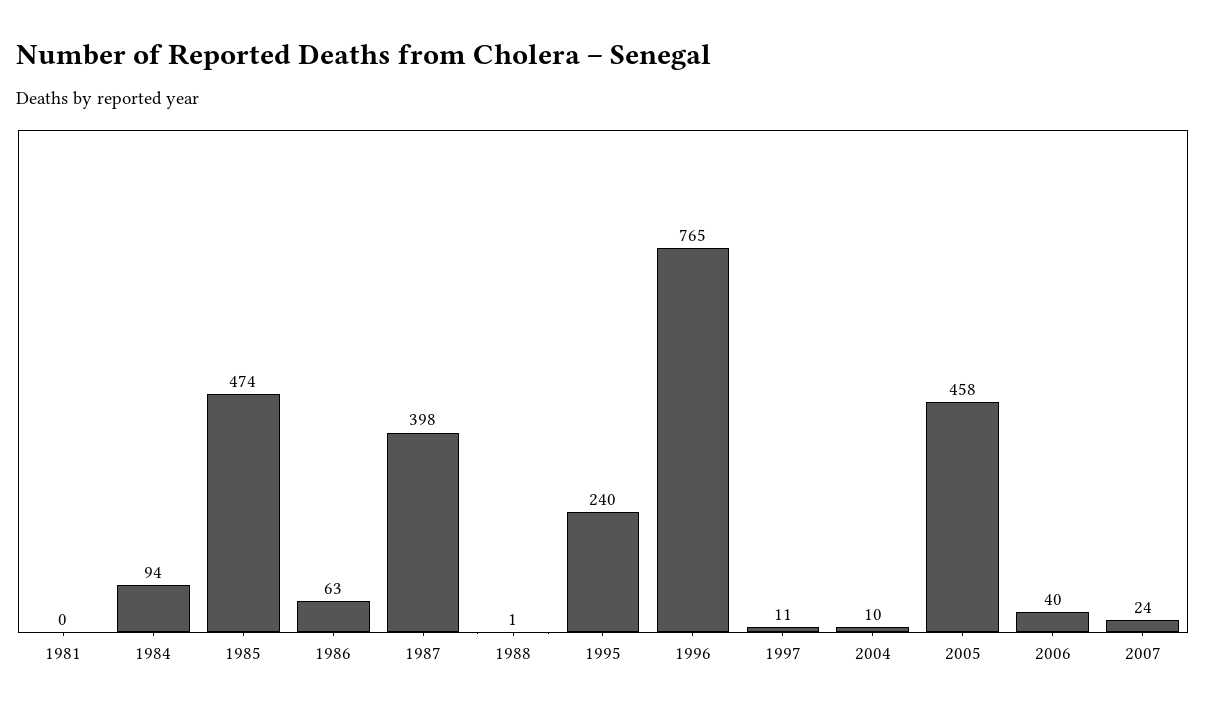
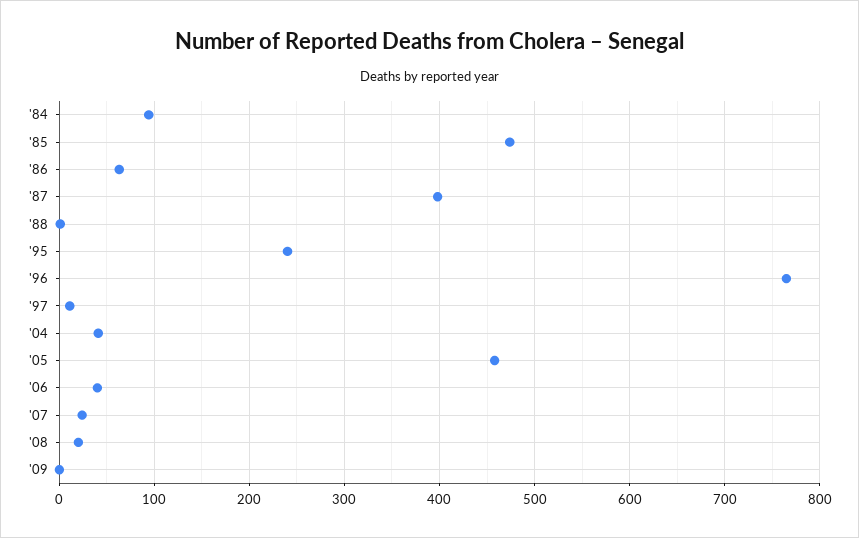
1981: 0 -> none
2004: 10 -> 40
'08: none -> 20
'09: none -> 0

